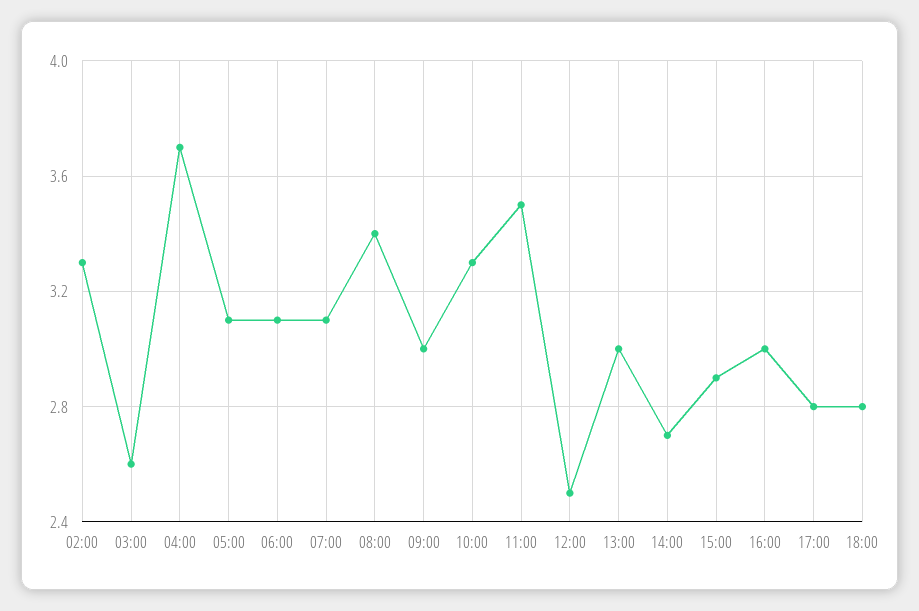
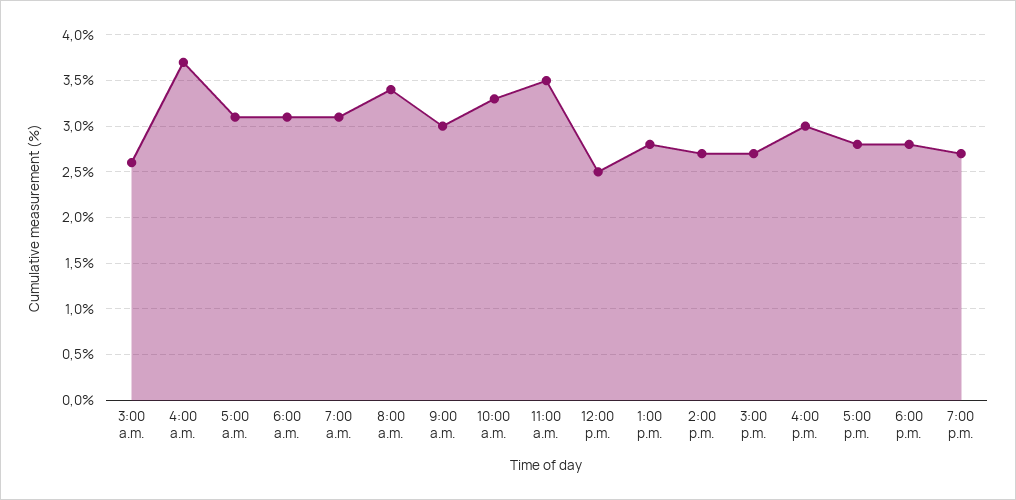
02:00: 3.3 -> none
13:00: 3 -> 2.8
15:00: 2.9 -> 2.7
7:00 p.m.: none -> 2.7

